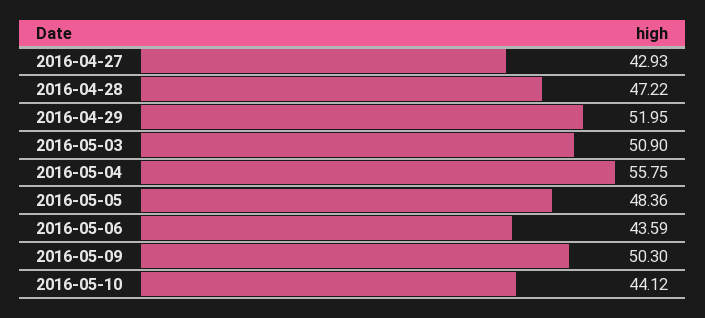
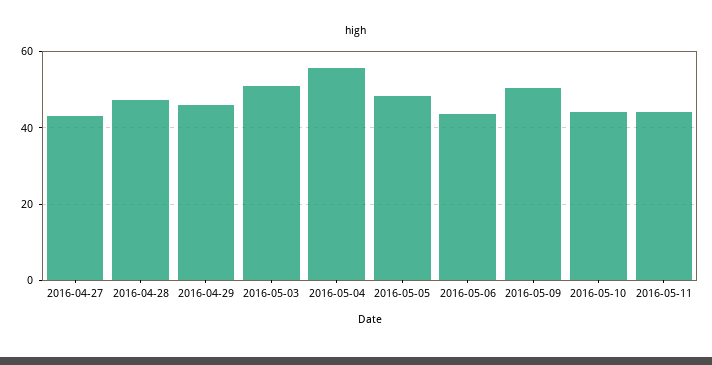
2016-04-29: 51.95 -> 46
2016-05-11: none -> 44

